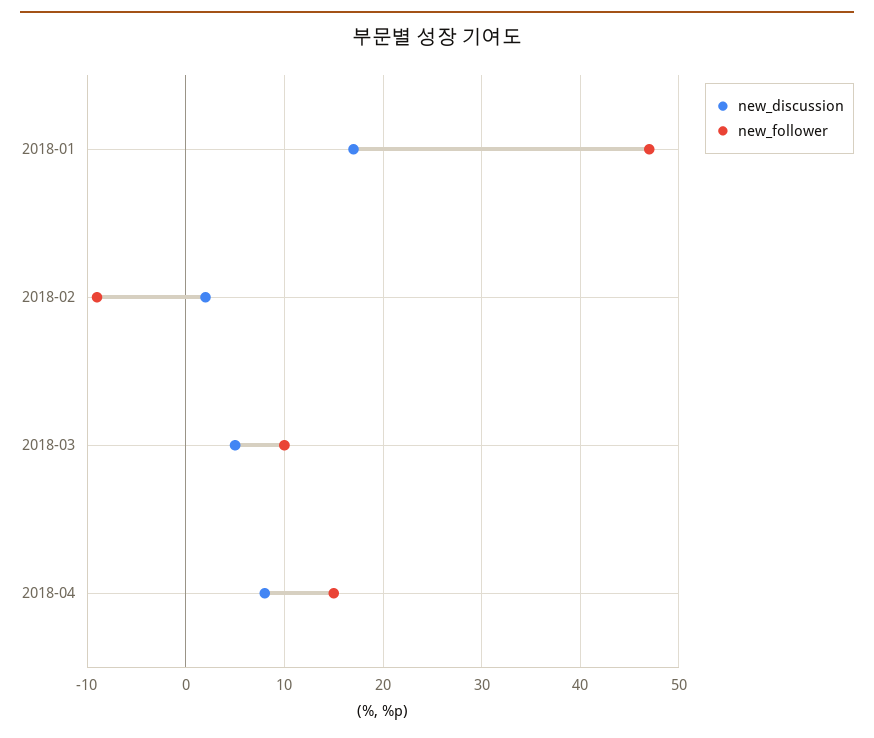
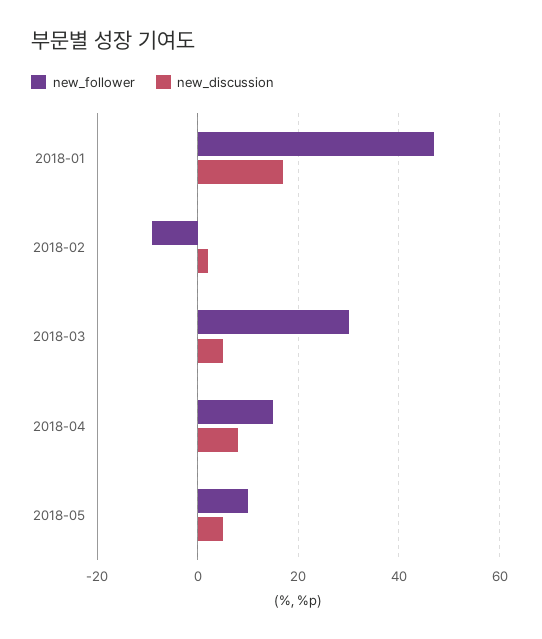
new_follower, 2018-03: 10 -> 30
new_follower, 2018-05: none -> 10
new_discussion, 2018-05: none -> 5

